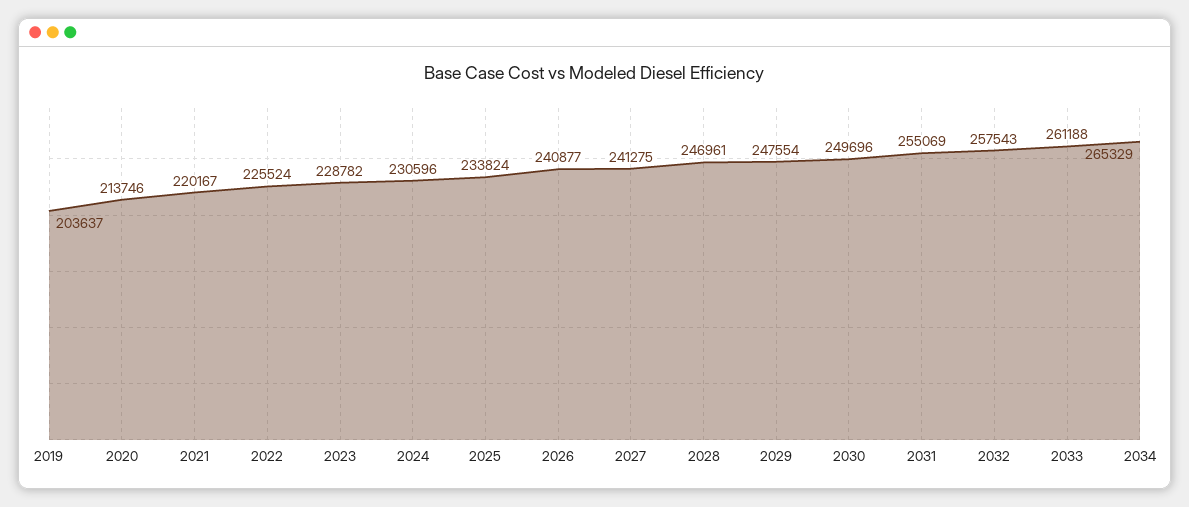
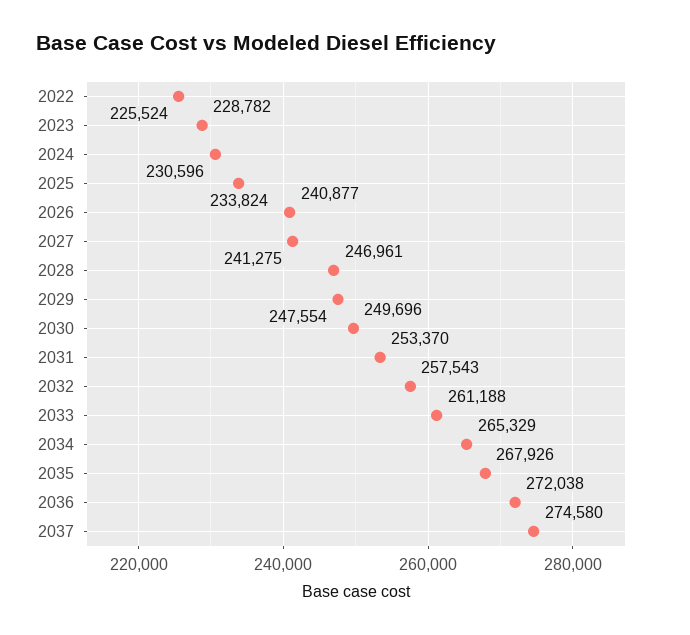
2019: 203637 -> none
2020: 213746 -> none
2021: 220167 -> none
2031: 255069 -> 253370
2035: none -> 267926
2036: none -> 272038
2037: none -> 274580

